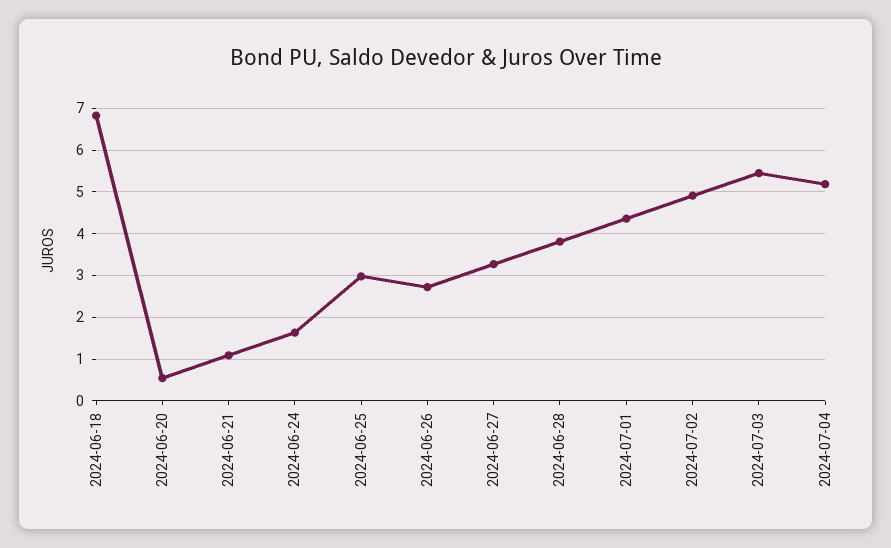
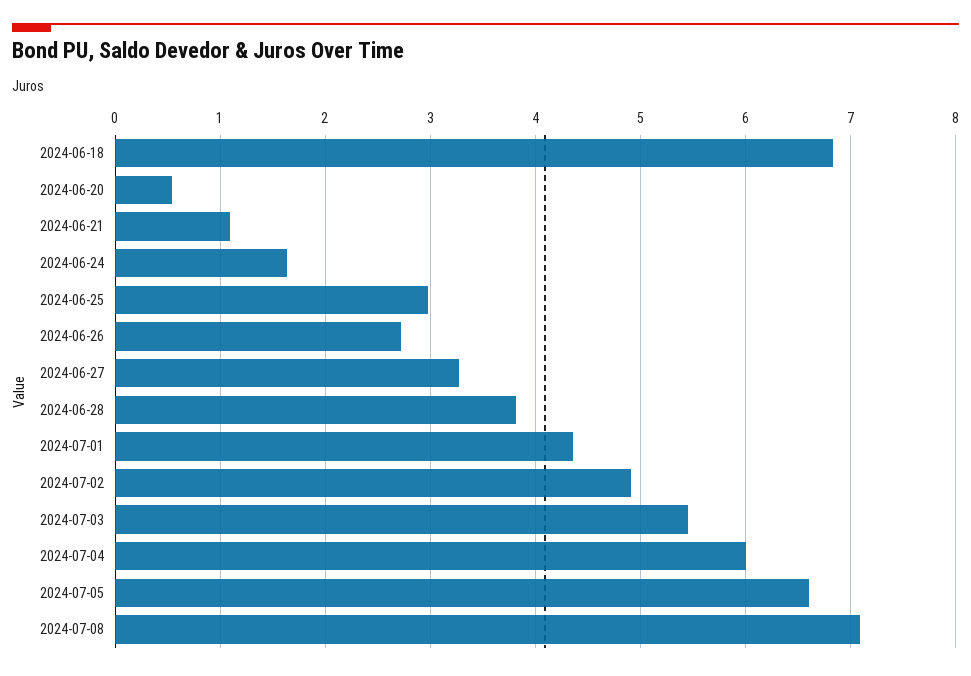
2024-07-04: 5.2 -> 6
2024-07-05: none -> 6.6
2024-07-08: none -> 7.1

